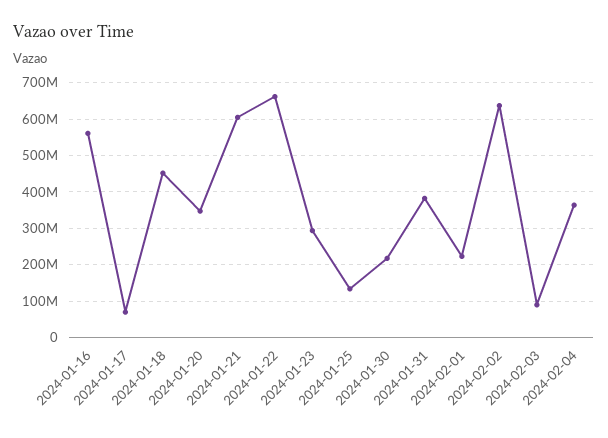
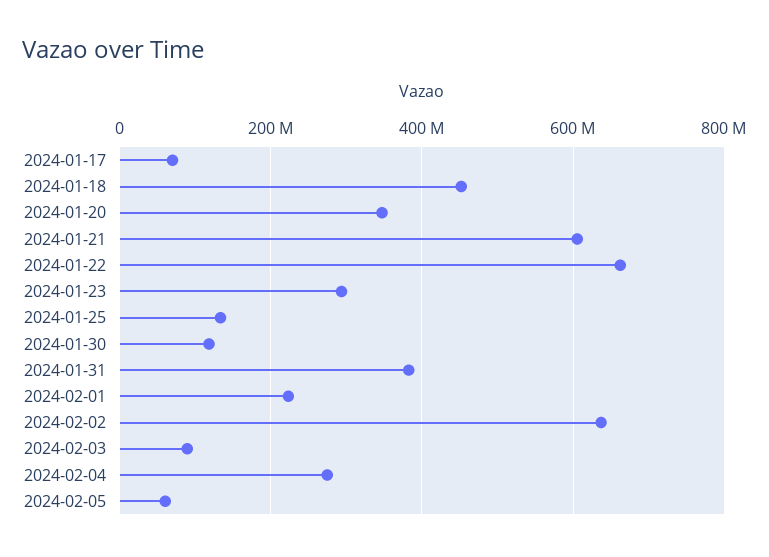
2024-01-16: 560000000 -> none
2024-01-30: 220000000 -> 120000000
2024-02-04: 360000000 -> 280000000
2024-02-05: none -> 60000000

